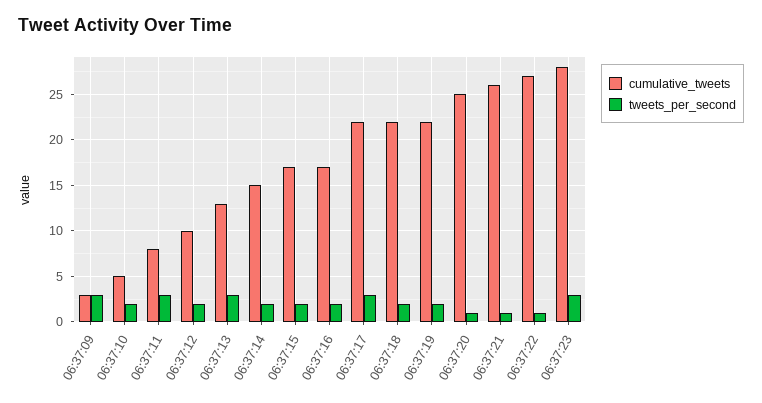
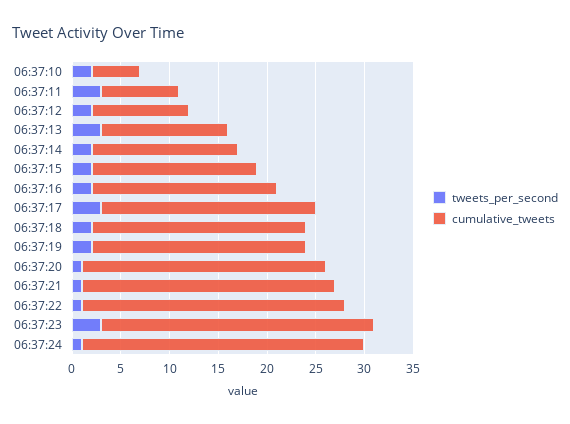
cumulative_tweets, 06:37:09: 3 -> none
tweets_per_second, 06:37:09: 3 -> none
cumulative_tweets, 06:37:16: 17 -> 19
tweets_per_second, 06:37:24: none -> 1
cumulative_tweets, 06:37:24: none -> 29

